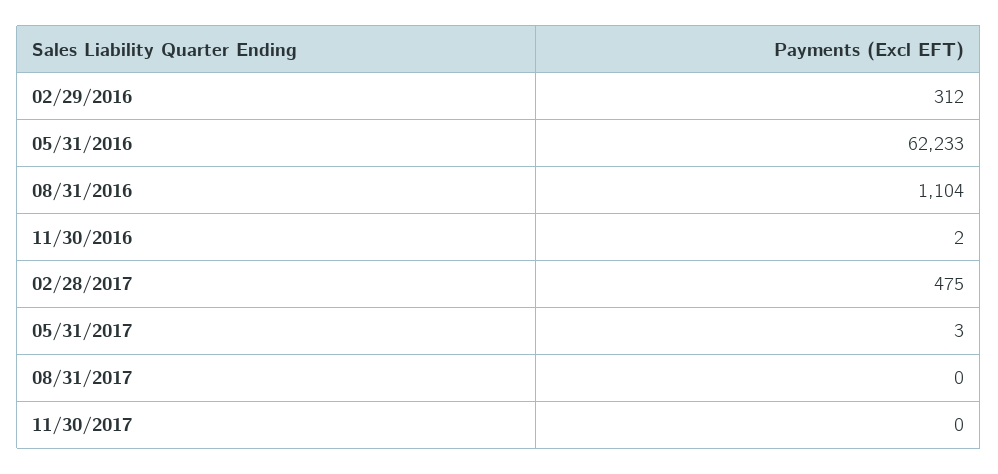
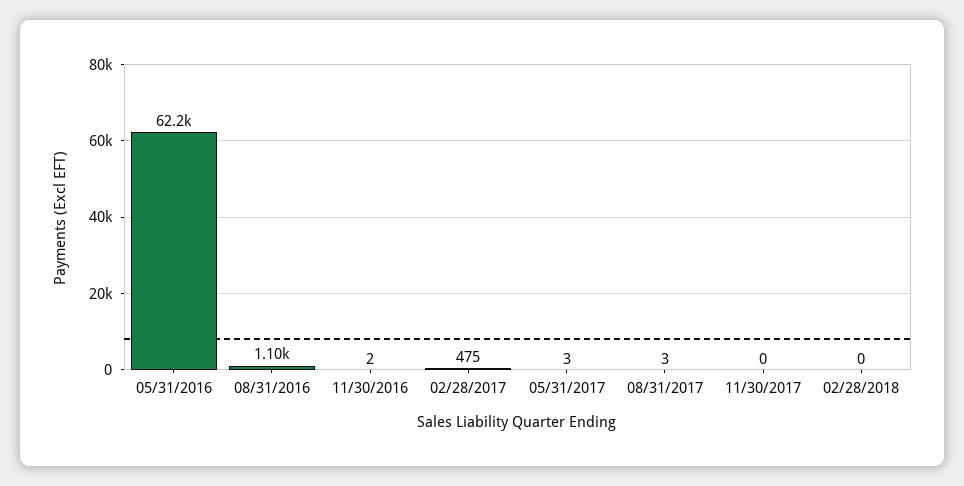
02/29/2016: 312 -> none
08/31/2017: 0 -> 3
02/28/2018: none -> 0

